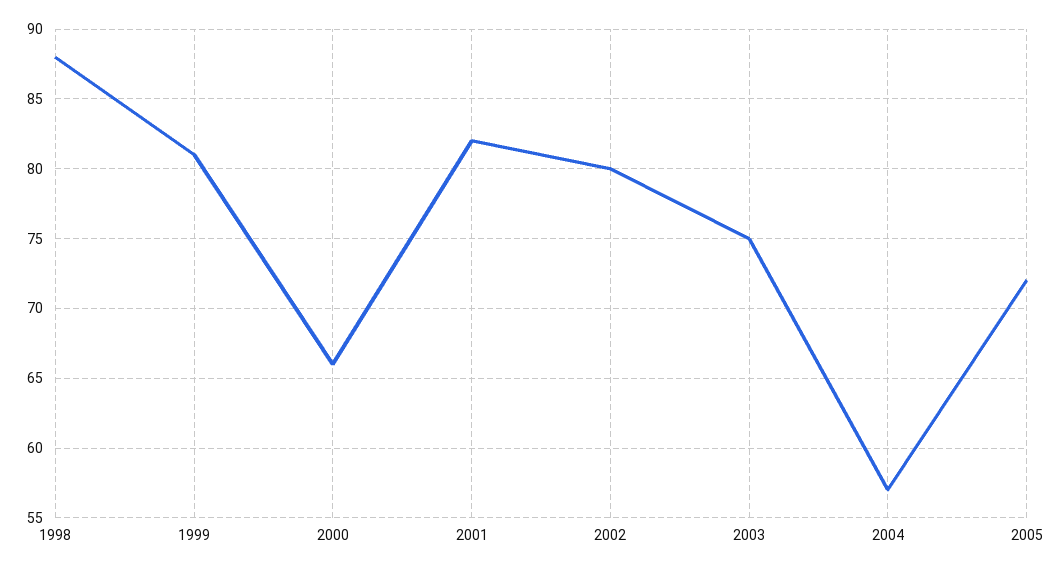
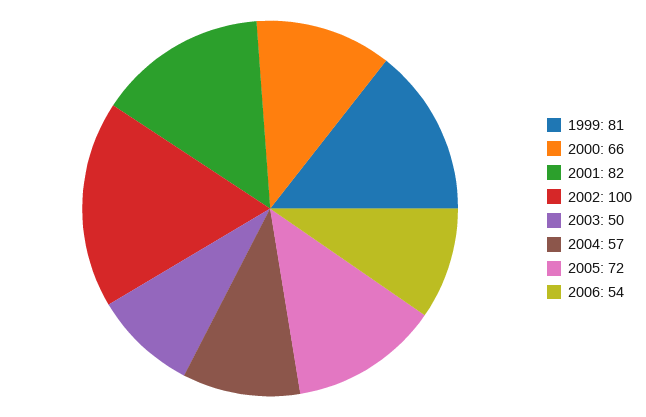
1998: 88 -> none
2002: 80 -> 100
2003: 75 -> 50
2006: none -> 54

